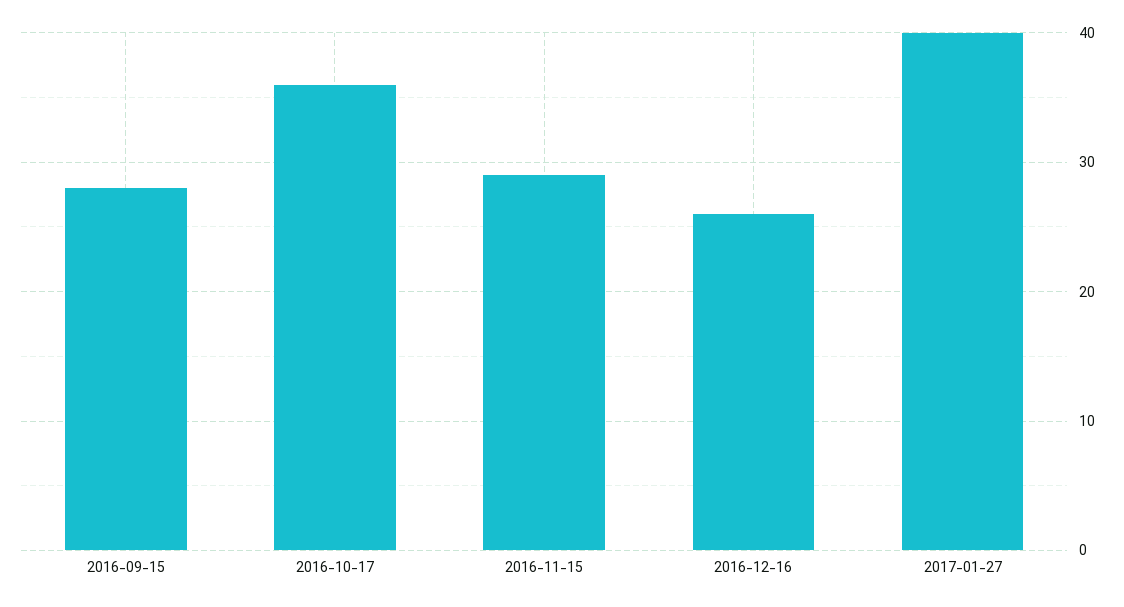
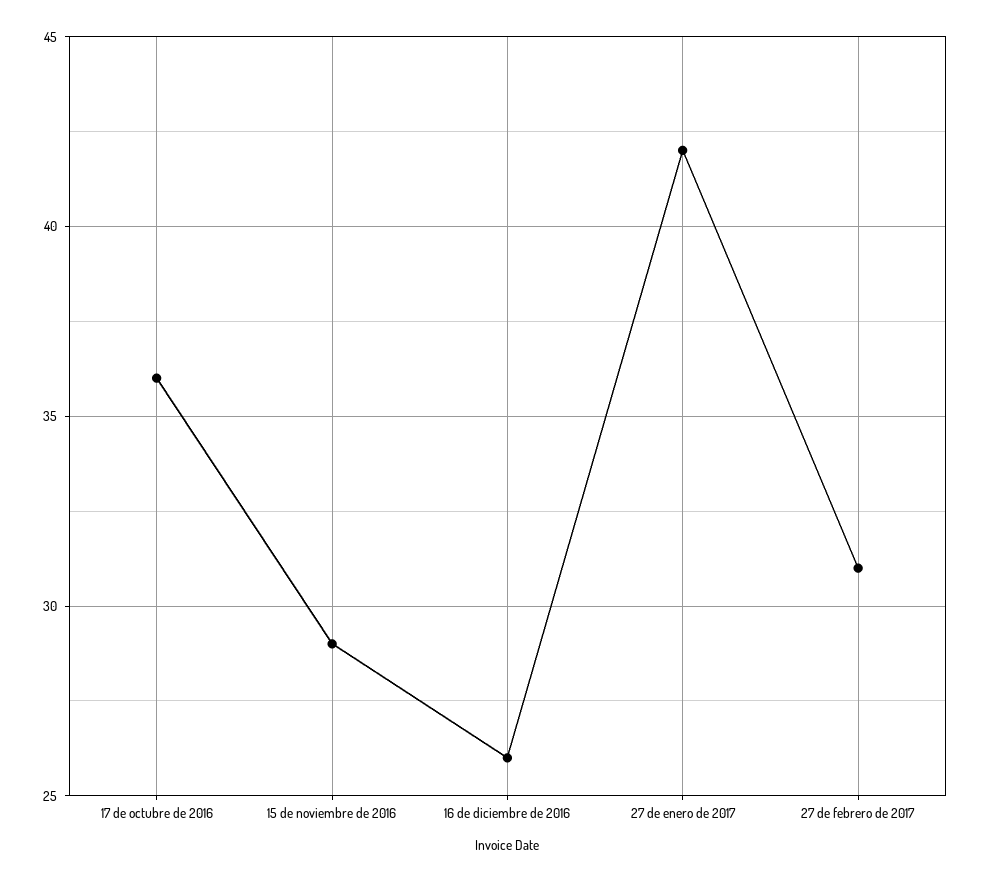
2016-09-15: 28 -> none
2017-01-27: 40 -> 42
27 de febrero de 2017: none -> 31

